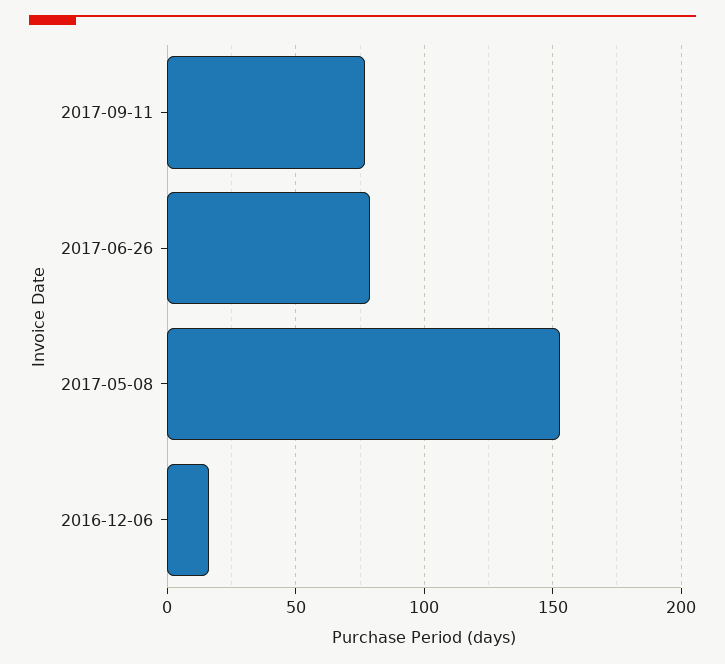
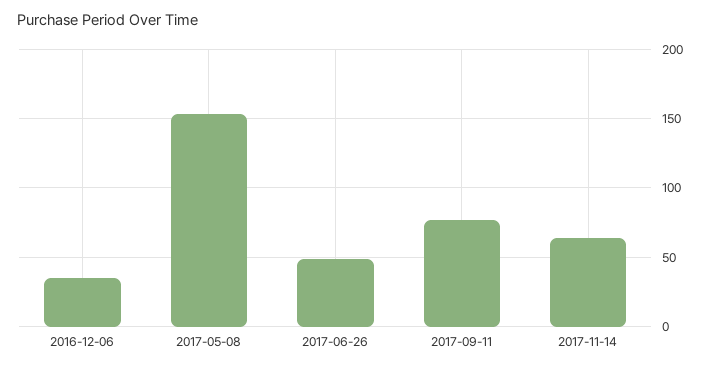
2017-06-26: 80 -> 50
2016-12-06: 15 -> 35
2017-11-14: none -> 65

